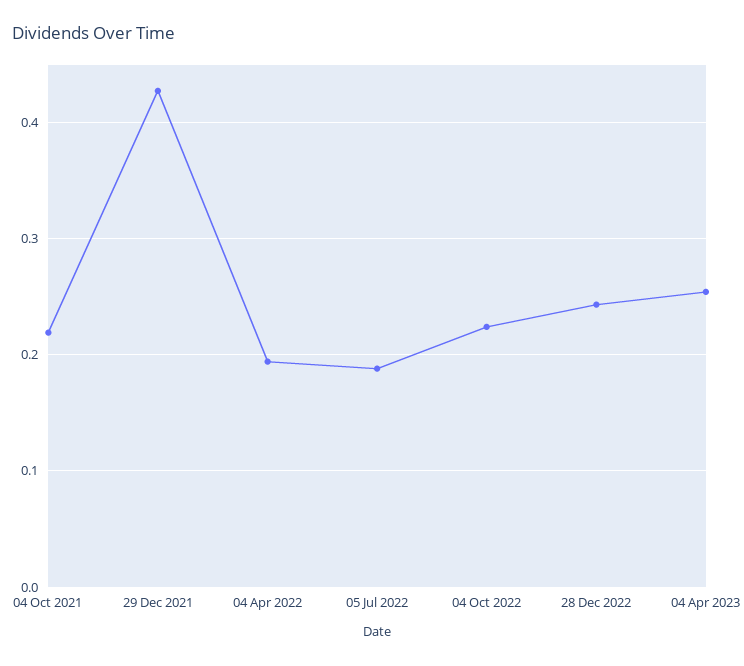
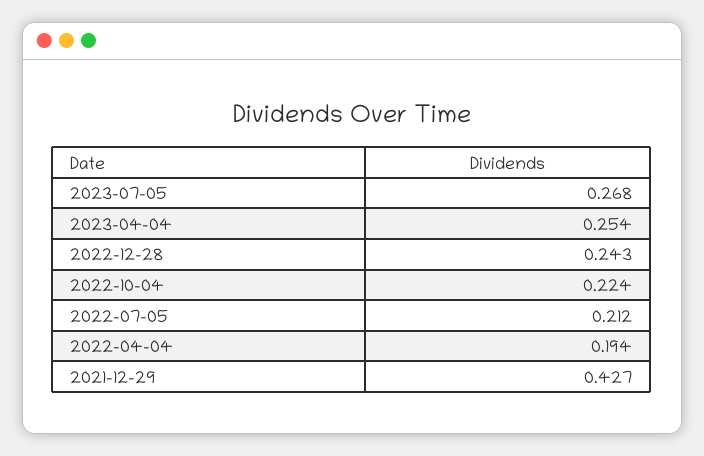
04 Oct 2021: 0.22 -> none
05 Jul 2022: 0.19 -> 0.212
2023-07-05: none -> 0.268

